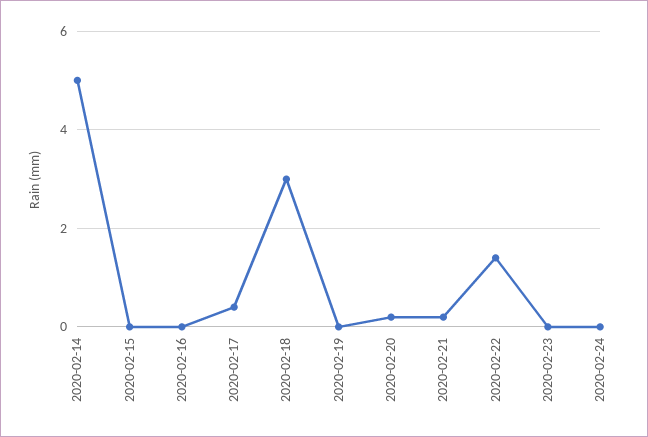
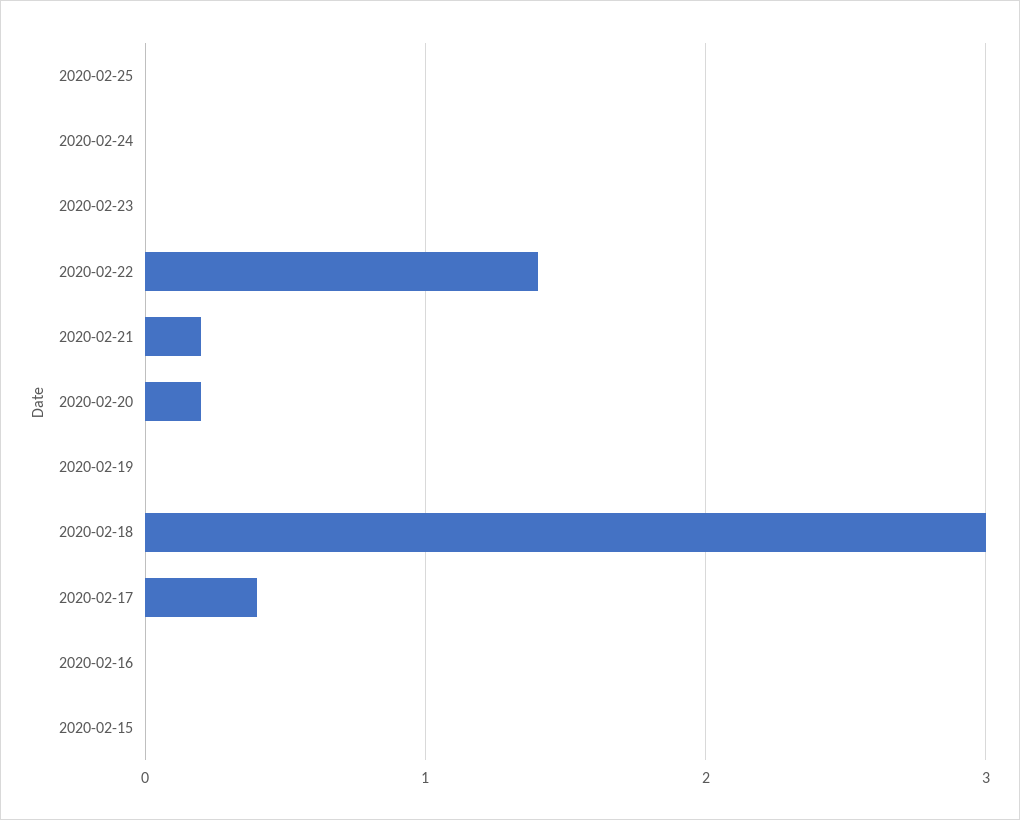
2020-02-14: 5 -> none
2020-02-25: none -> 0

